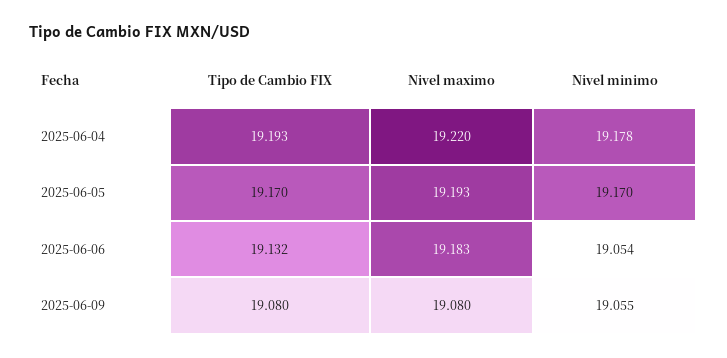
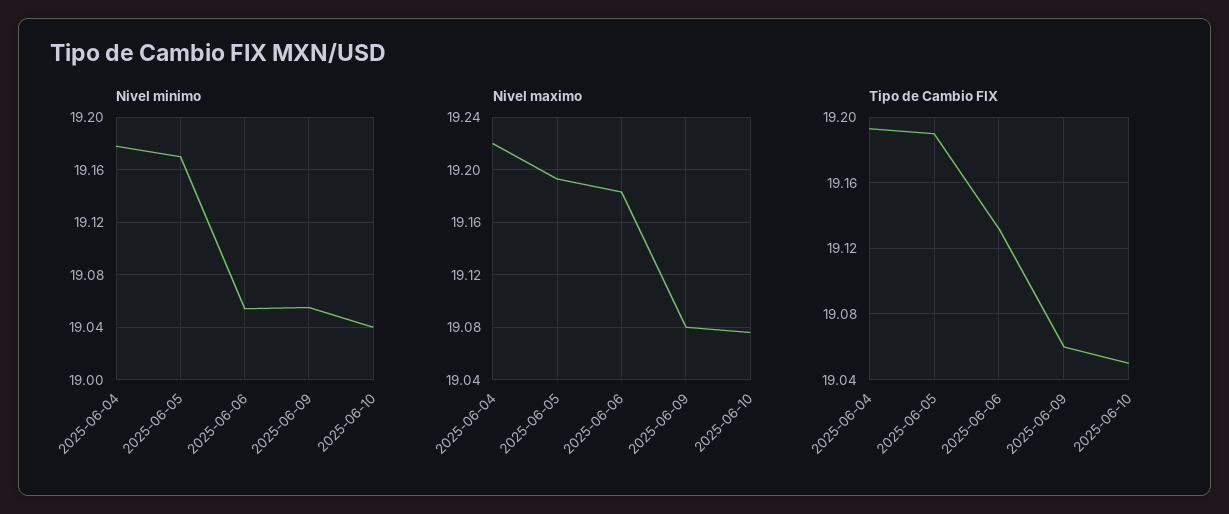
Tipo de Cambio FIX, 2025-06-05: 19.17 -> 19.19
Tipo de Cambio FIX, 2025-06-09: 19.08 -> 19.06
Nivel minimo, 2025-06-10: none -> 19.04
Nivel maximo, 2025-06-10: none -> 19.075
Tipo de Cambio FIX, 2025-06-10: none -> 19.05

